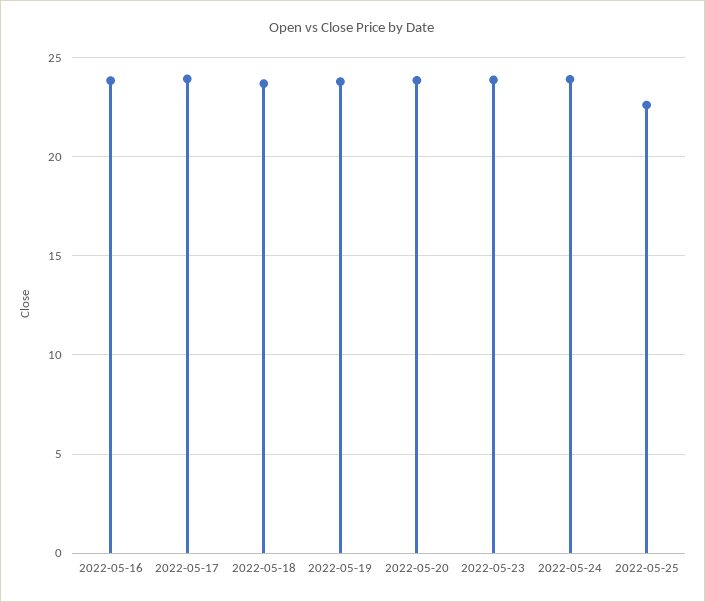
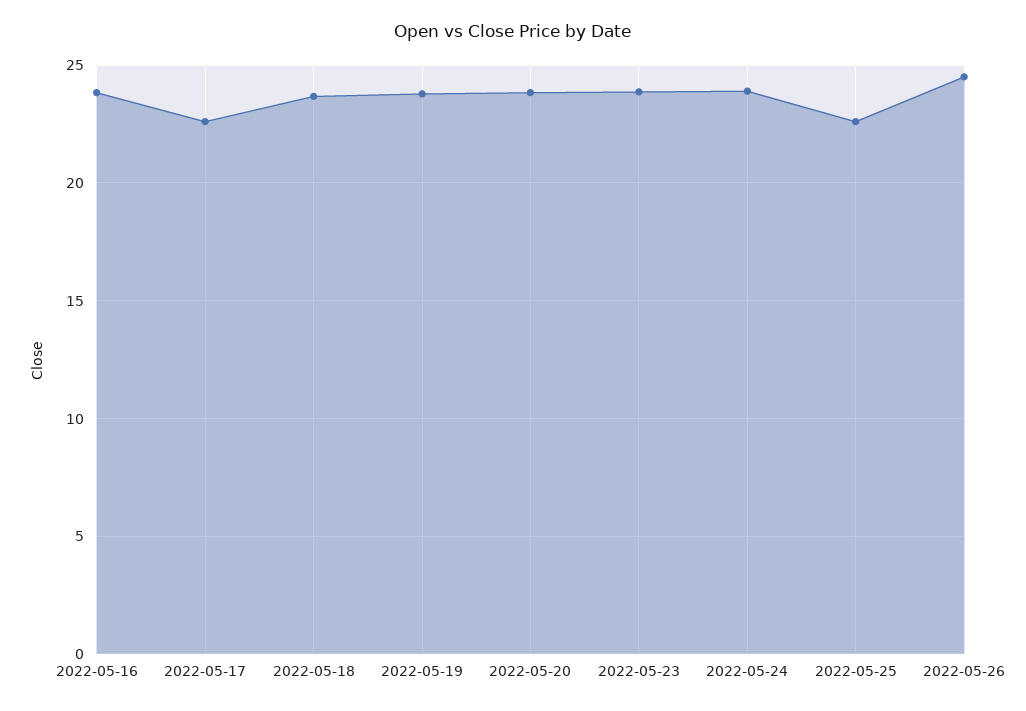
2022-05-17: 24 -> 22.5
2022-05-26: none -> 24.5

